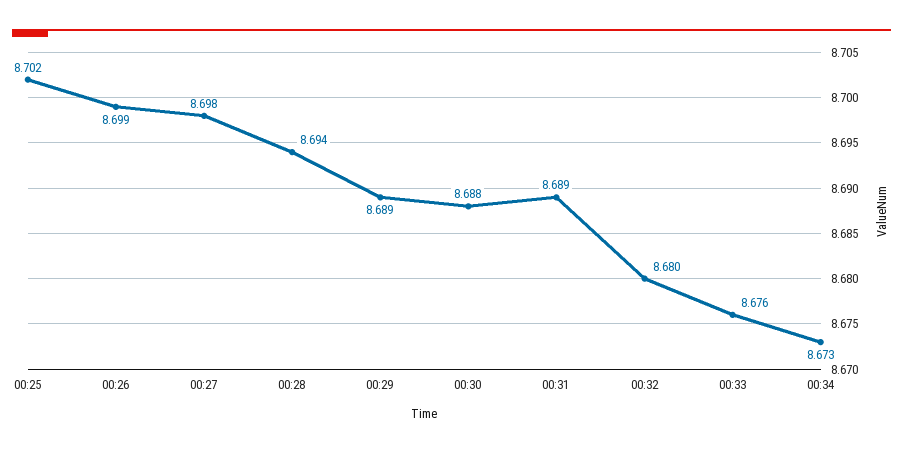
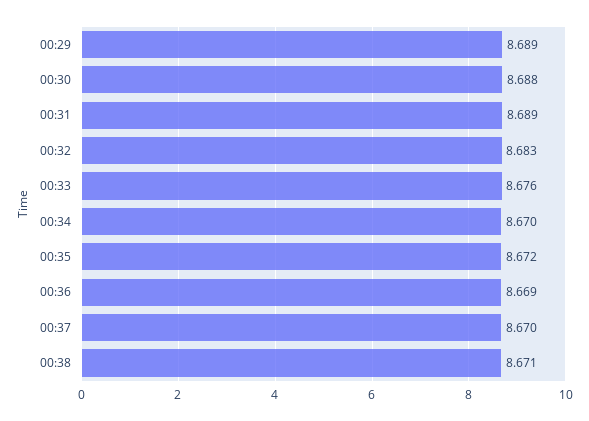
00:25: 8.702 -> none
00:26: 8.699 -> none
00:27: 8.698 -> none
00:28: 8.694 -> none
00:32: 8.68 -> 8.683
00:34: 8.673 -> 8.67
00:35: none -> 8.672
00:36: none -> 8.669
00:37: none -> 8.67
00:38: none -> 8.671

